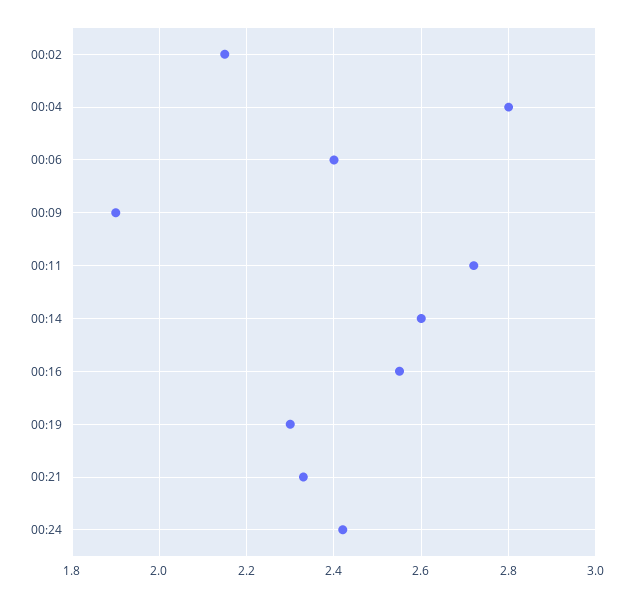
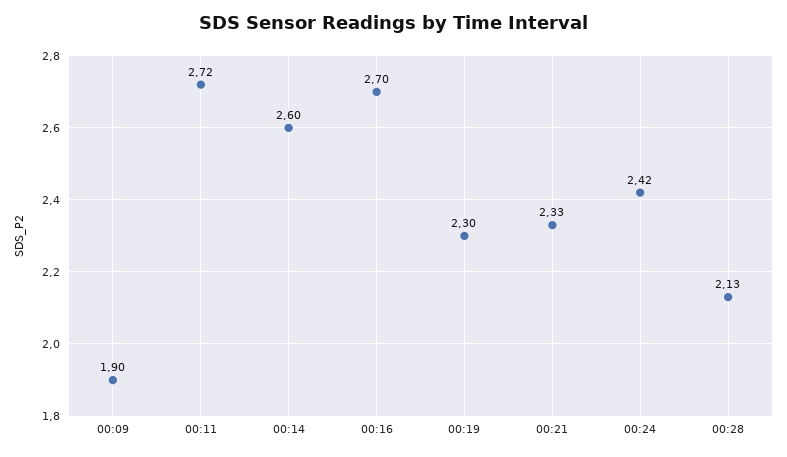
00:02: 2.15 -> none
00:04: 2.8 -> none
00:06: 2.4 -> none
00:16: 2.55 -> 2.7
00:28: none -> 2.13

